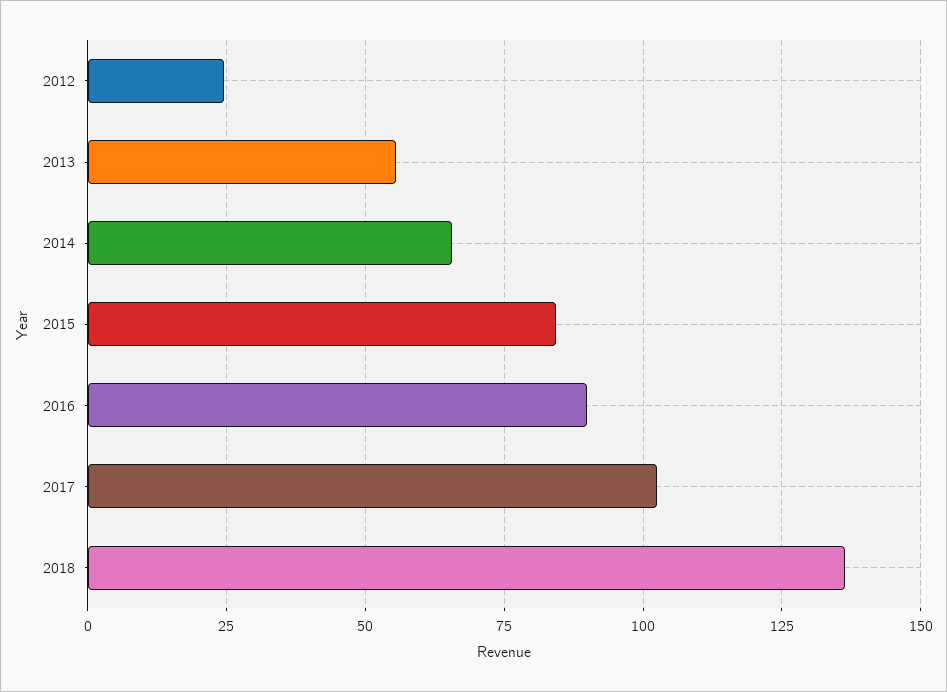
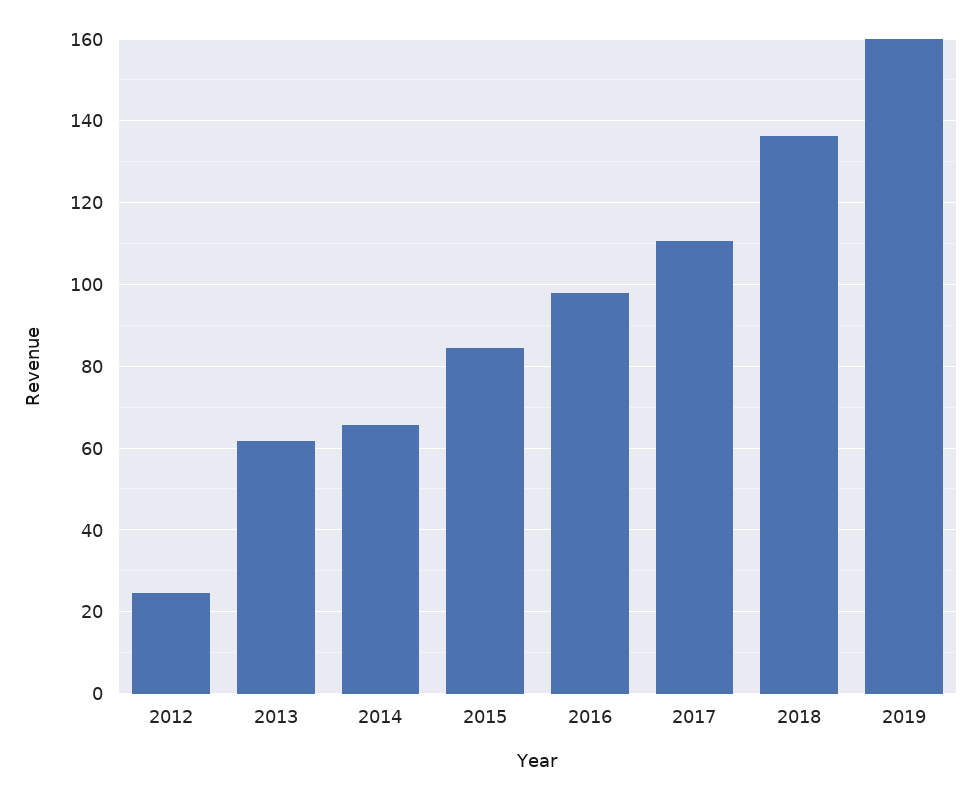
2013: 55 -> 62
2016: 90 -> 98
2017: 102.5 -> 110
2019: none -> 160

